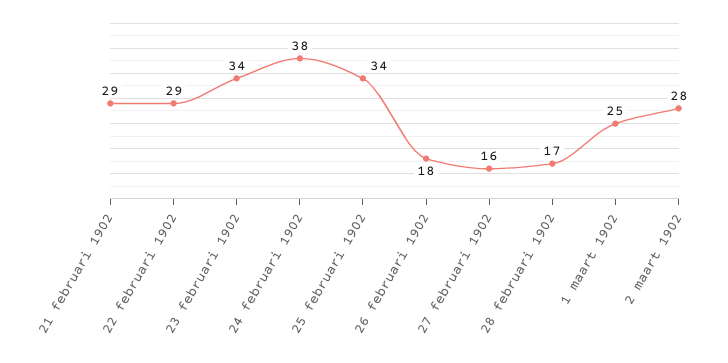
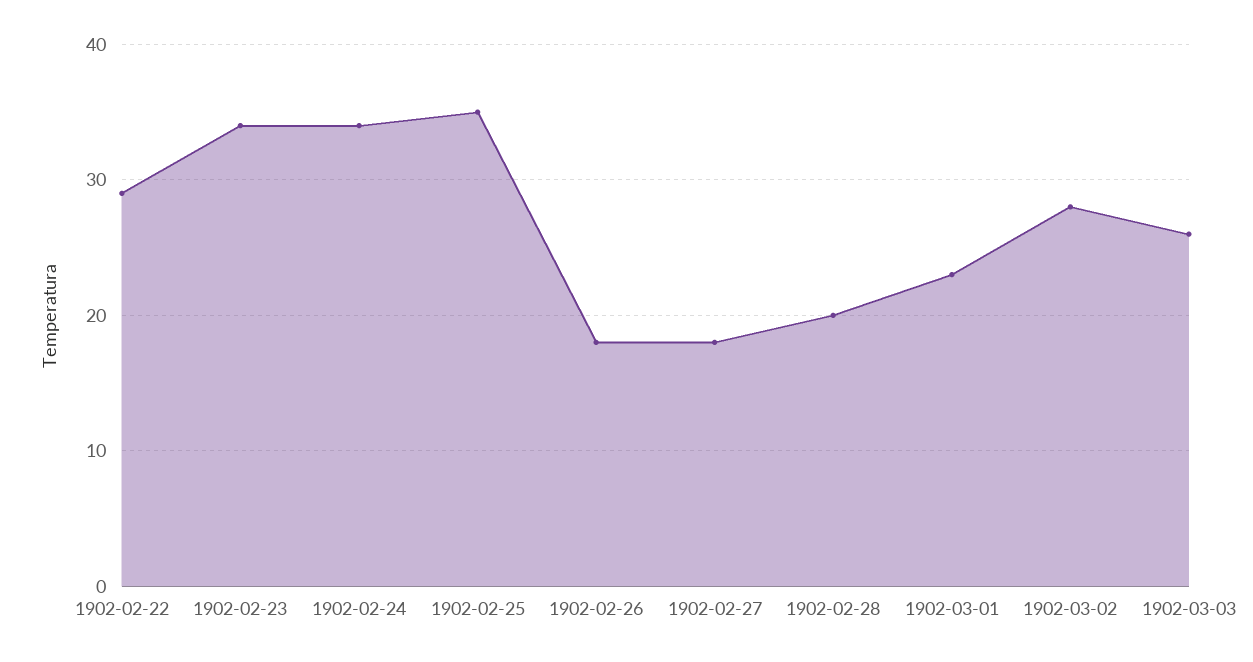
21 februari 1902: 29 -> none
24 februari 1902: 38 -> 34
25 februari 1902: 34 -> 35
27 februari 1902: 16 -> 18
28 februari 1902: 17 -> 20
1 maart 1902: 25 -> 23
1902-03-03: none -> 26

